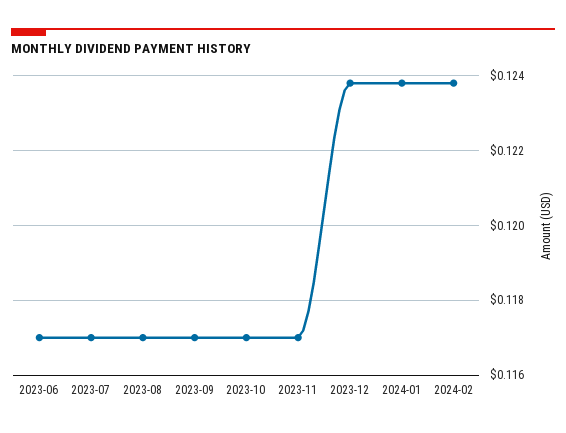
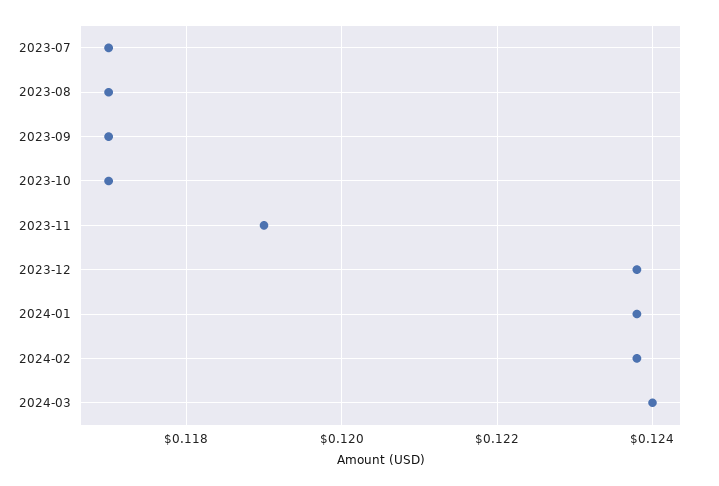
2023-06: 0.117 -> none
2023-11: 0.117 -> 0.119
2024-03: none -> 0.124

